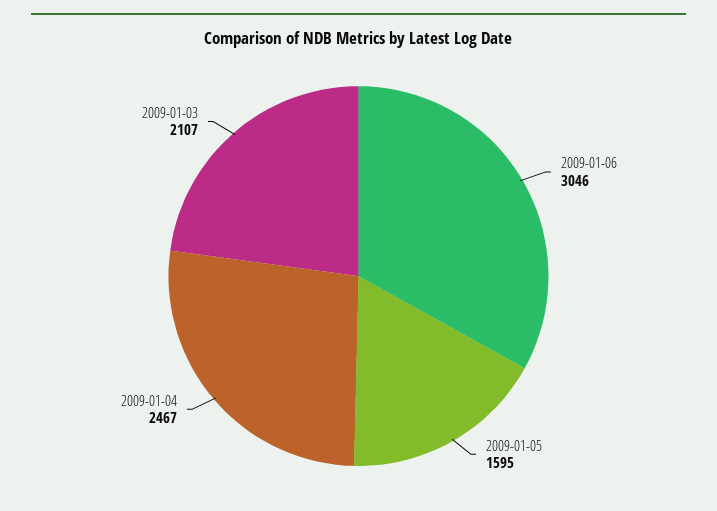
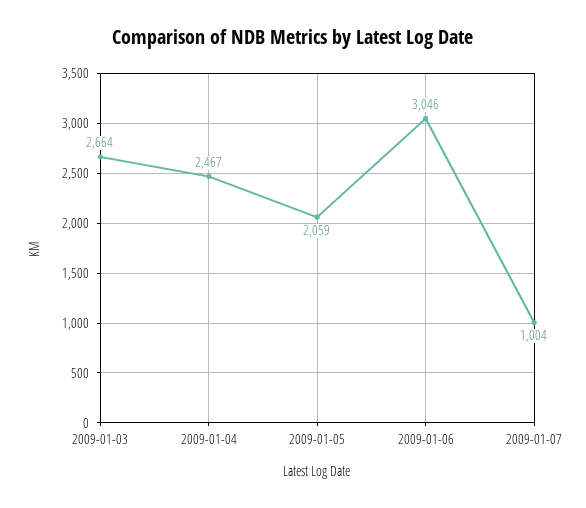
2009-01-05: 1595 -> 2059
2009-01-03: 2107 -> 2664
2009-01-07: none -> 1004

